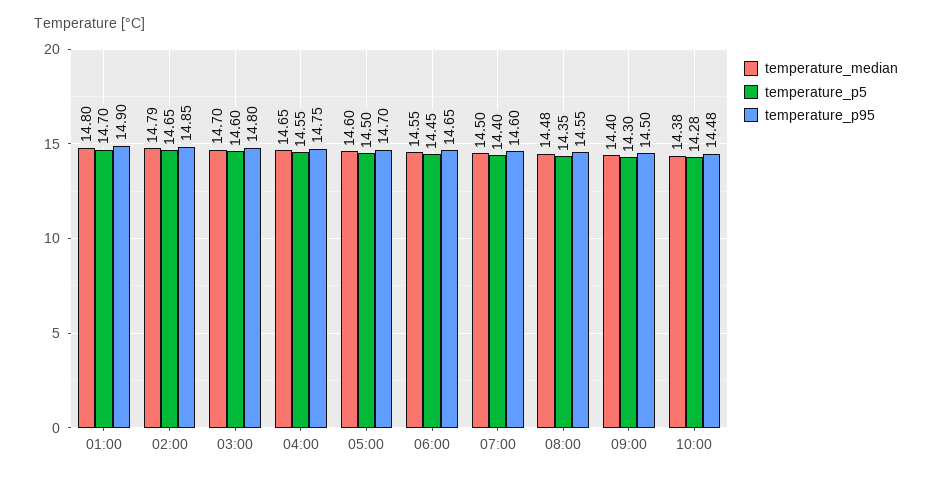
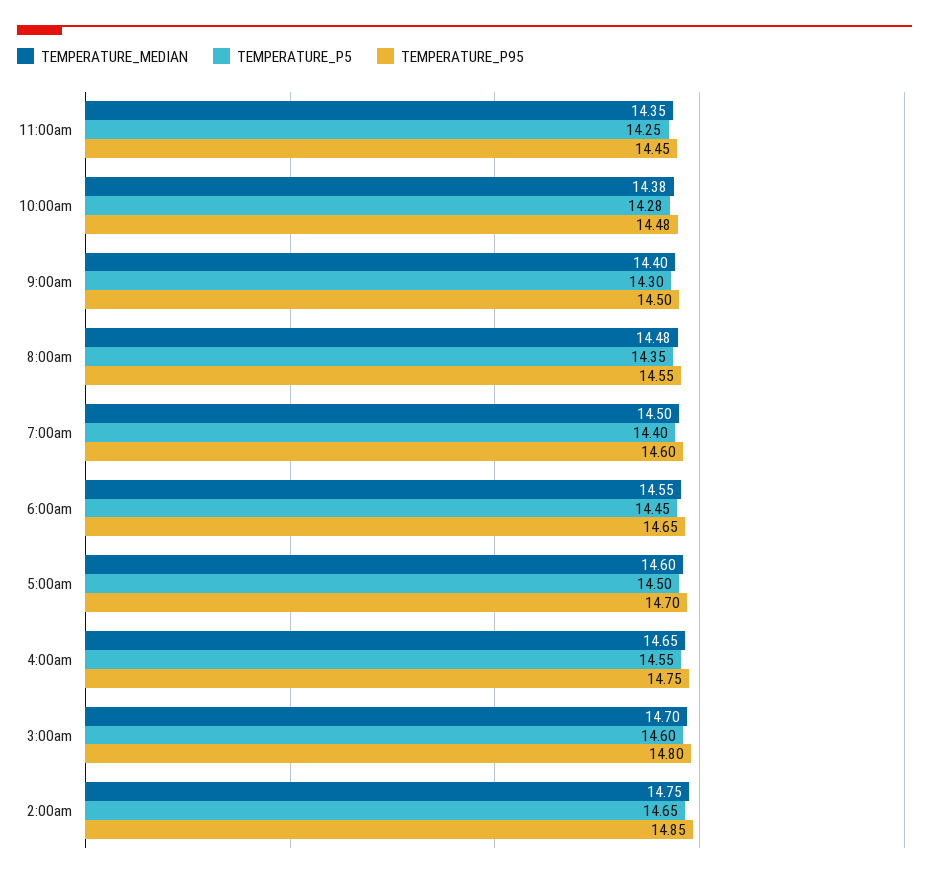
temperature_median, 01:00: 14.8 -> none
temperature_p5, 01:00: 14.7 -> none
temperature_p95, 01:00: 14.9 -> none
temperature_median, 02:00: 14.79 -> 14.75
temperature_median, 11:00am: none -> 14.35
temperature_p5, 11:00am: none -> 14.25
temperature_p95, 11:00am: none -> 14.45

